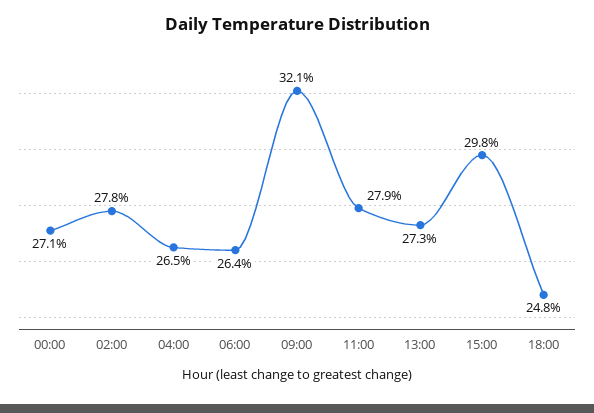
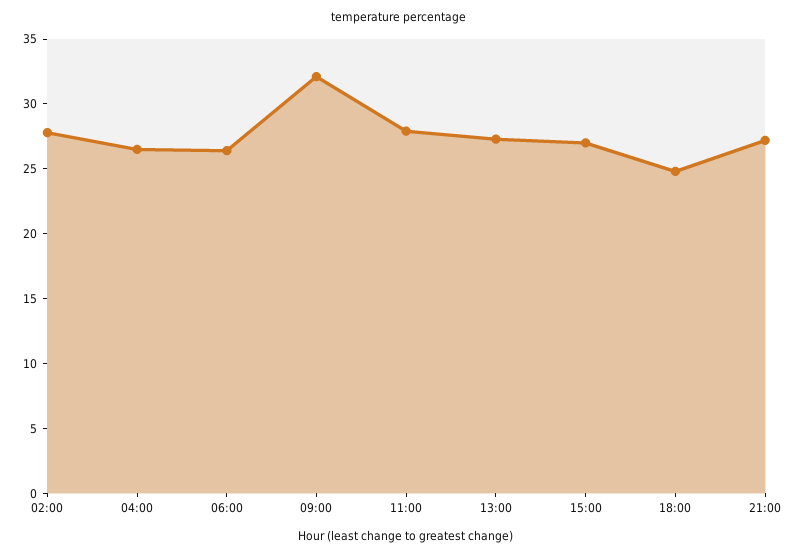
00:00: 27.1 -> none
15:00: 29.8 -> 27
21:00: none -> 27

